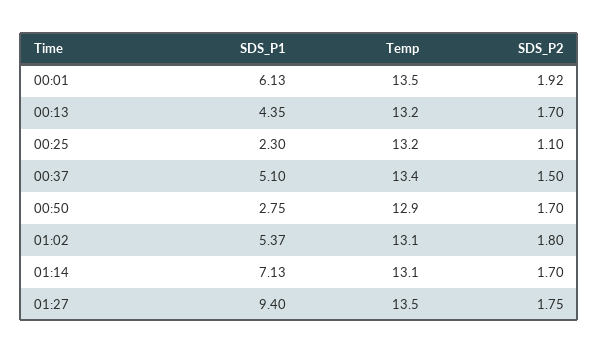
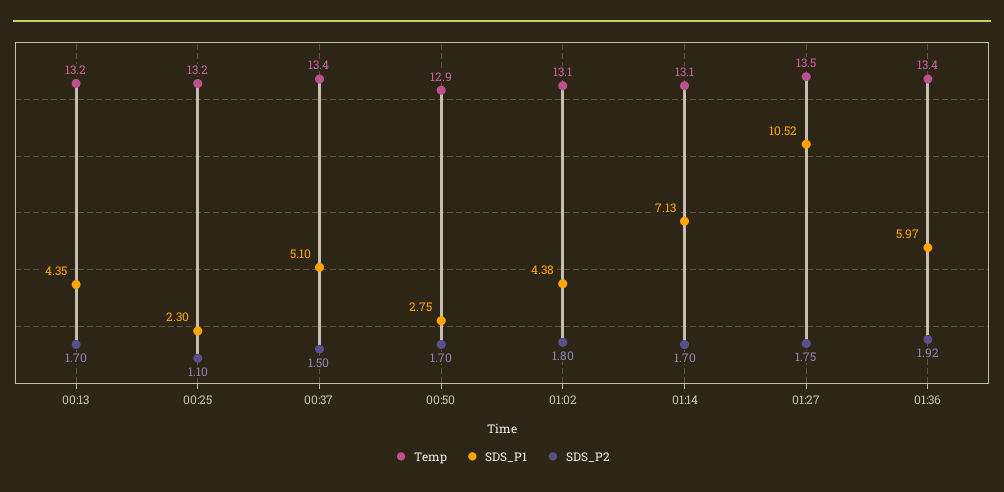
SDS_P1, 00:01: 6.13 -> none
Temp, 00:01: 13.5 -> none
SDS_P2, 00:01: 1.92 -> none
SDS_P1, 01:02: 5.37 -> 4.38
SDS_P1, 01:27: 9.4 -> 10.52
Temp, 01:36: none -> 13.4
SDS_P1, 01:36: none -> 5.97
SDS_P2, 01:36: none -> 1.92

